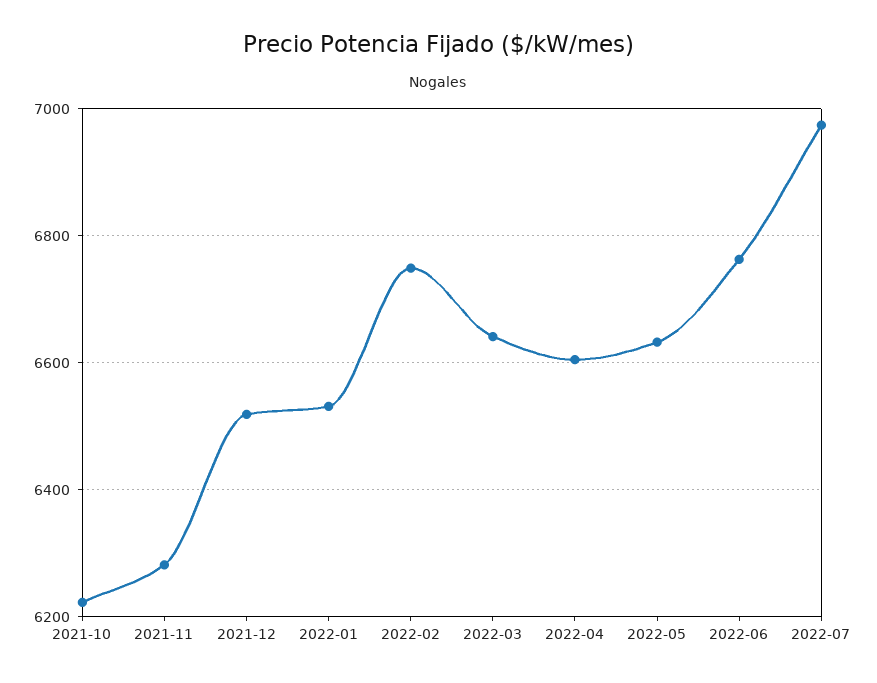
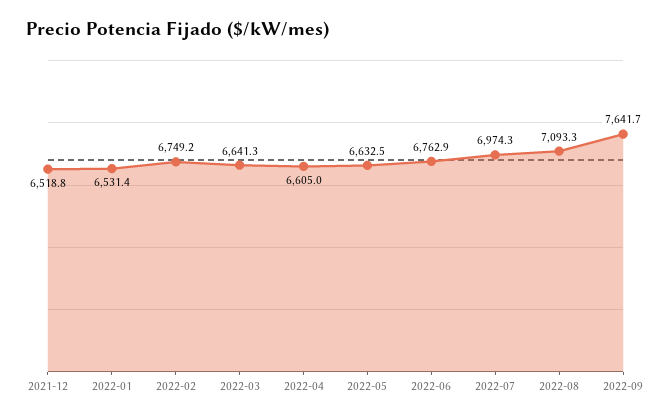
2021-10: 6220 -> none
2021-11: 6280 -> none
2022-08: none -> 7093.3
2022-09: none -> 7641.7

